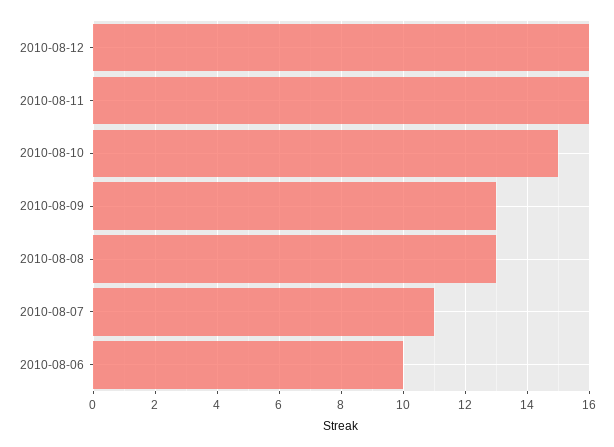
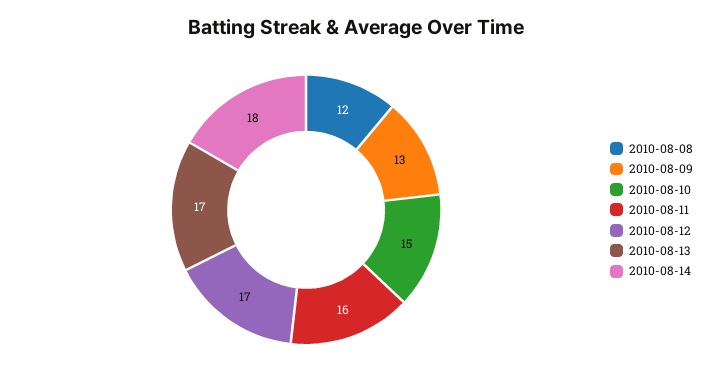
2010-08-12: 16 -> 17
2010-08-08: 13 -> 12
2010-08-07: 11 -> none
2010-08-06: 10 -> none
2010-08-13: none -> 17
2010-08-14: none -> 18

